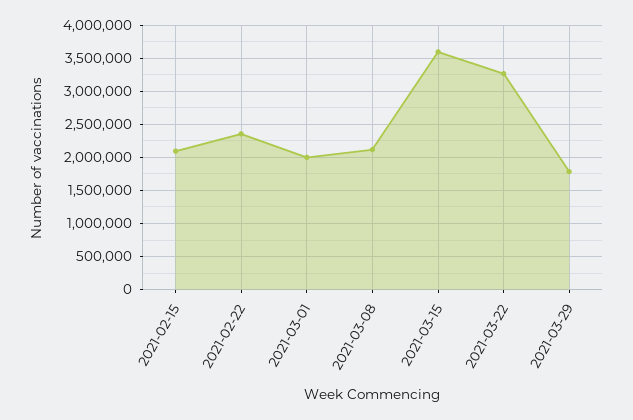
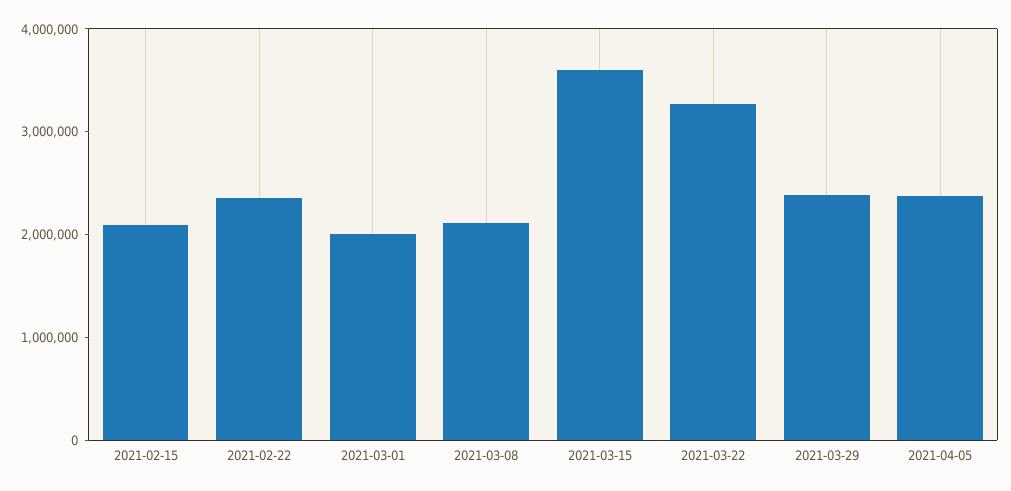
2021-03-29: 1800000 -> 2400000
2021-04-05: none -> 2400000

